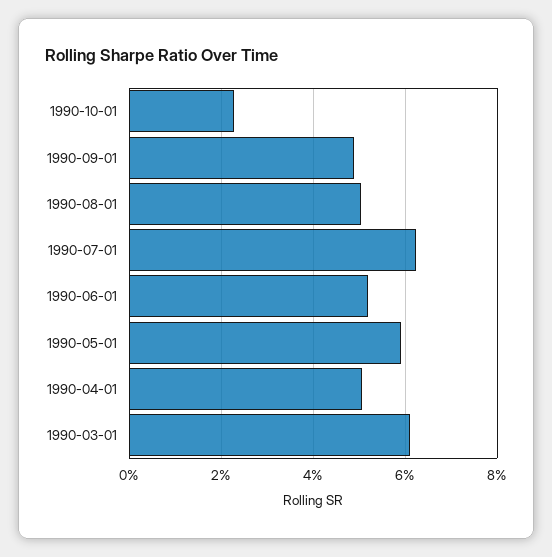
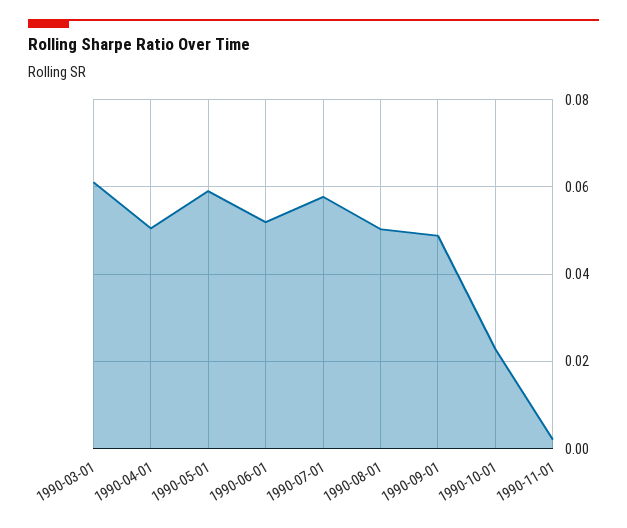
1990-07-01: 0.062 -> 0.058
1990-11-01: none -> 0.002

